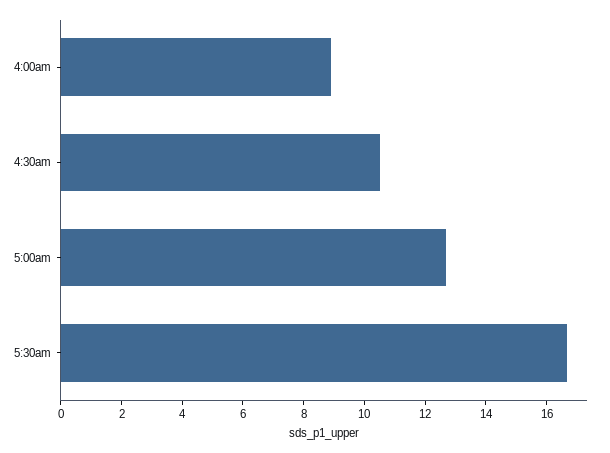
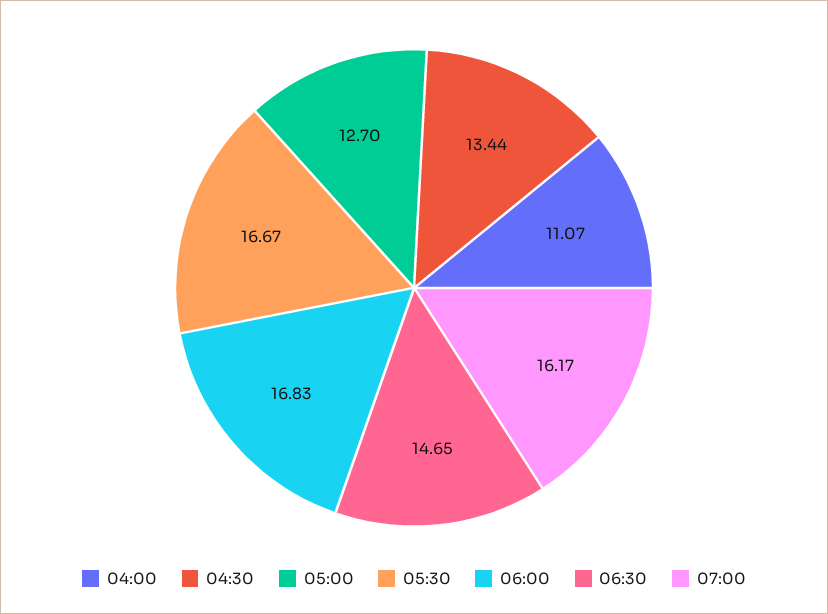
4:00am: 9 -> 11.07
4:30am: 10.5 -> 13.44
06:00: none -> 16.83
06:30: none -> 14.65
07:00: none -> 16.17

